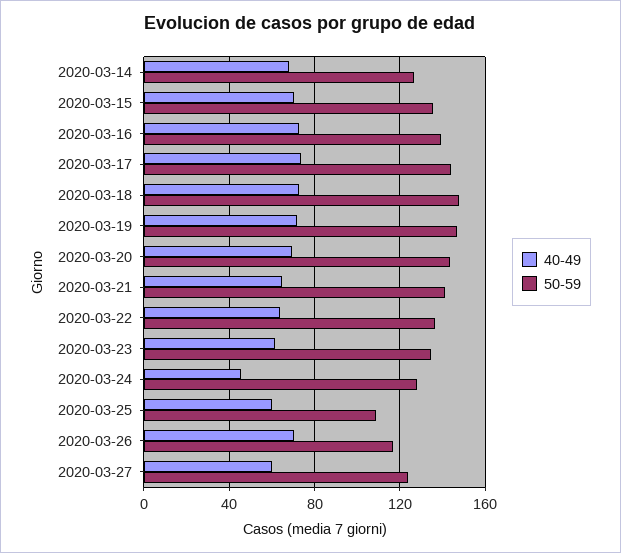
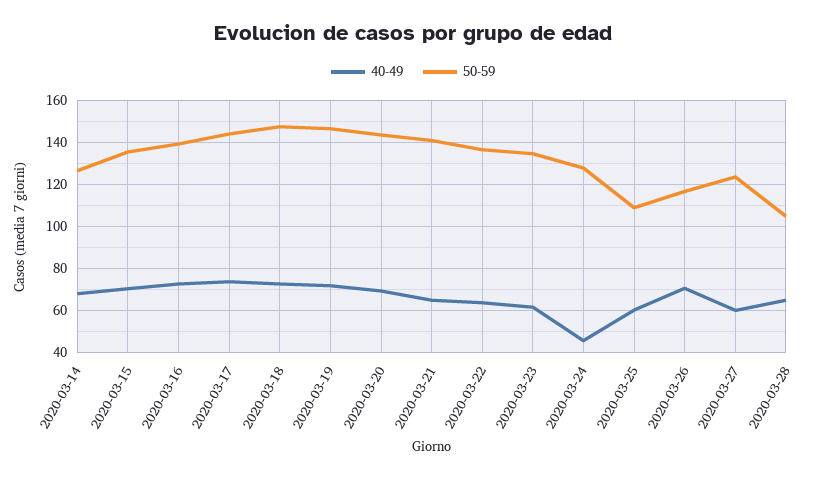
40-49, 2020-03-28: none -> 65
50-59, 2020-03-28: none -> 105

